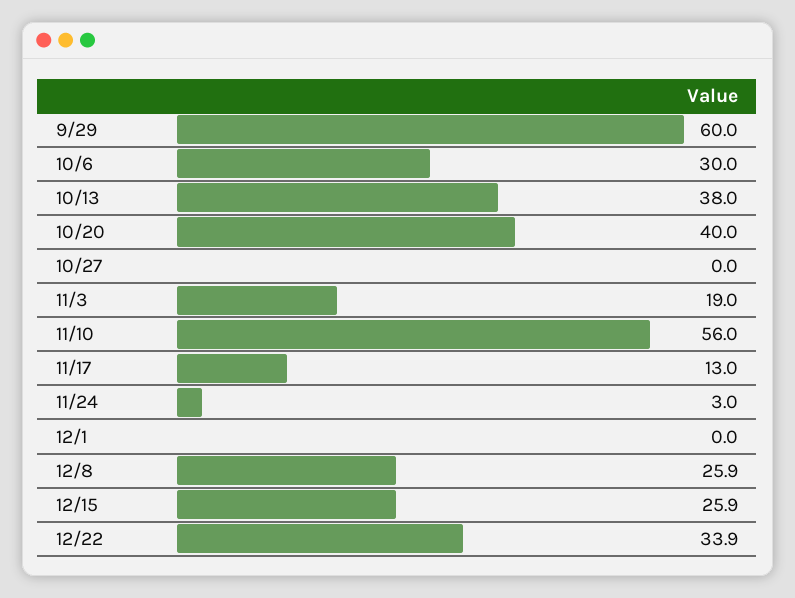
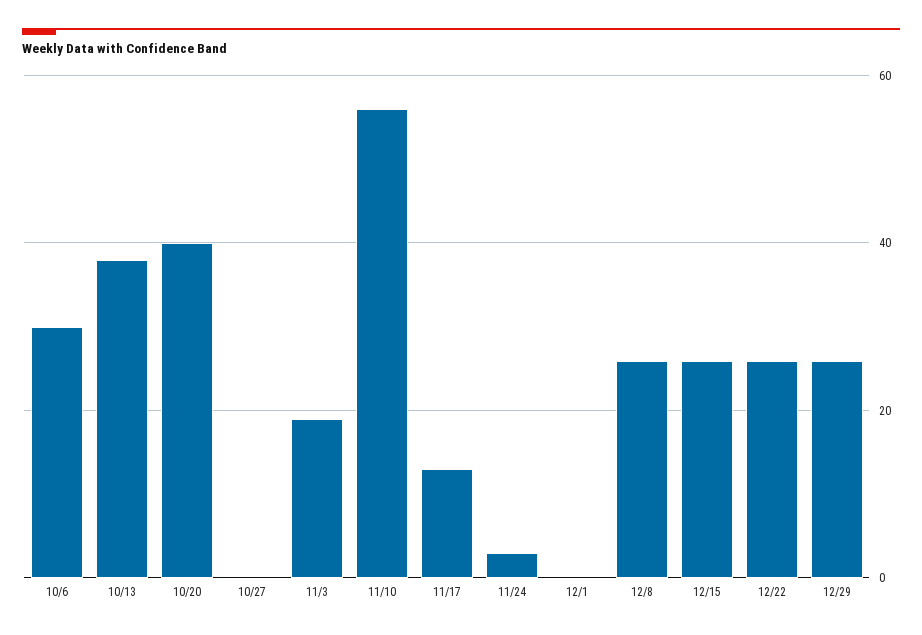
9/29: 60 -> none
12/22: 33.9 -> 26
12/29: none -> 26

